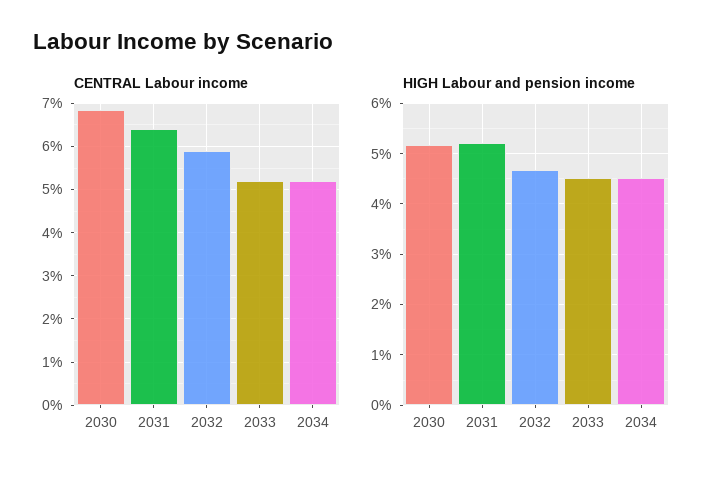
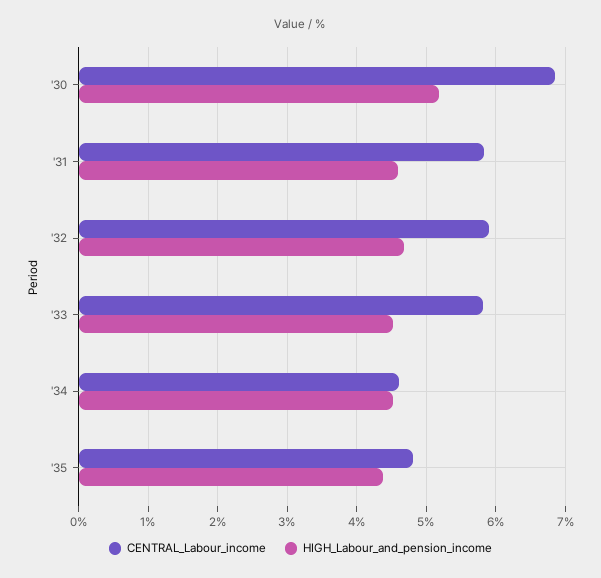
CENTRAL Labour income, 2031: 6.4 -> 5.8
CENTRAL Labour income, 2033: 5.2 -> 5.8
CENTRAL Labour income, 2034: 5.2 -> 4.6
HIGH Labour and pension income, 2031: 5.2 -> 4.6
CENTRAL Labour income, '35: none -> 4.8
HIGH Labour and pension income, '35: none -> 4.4

